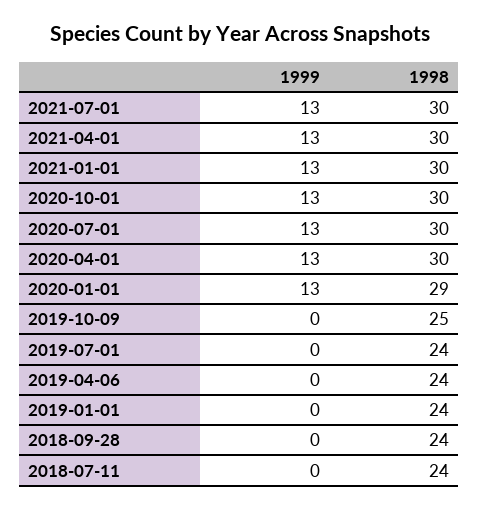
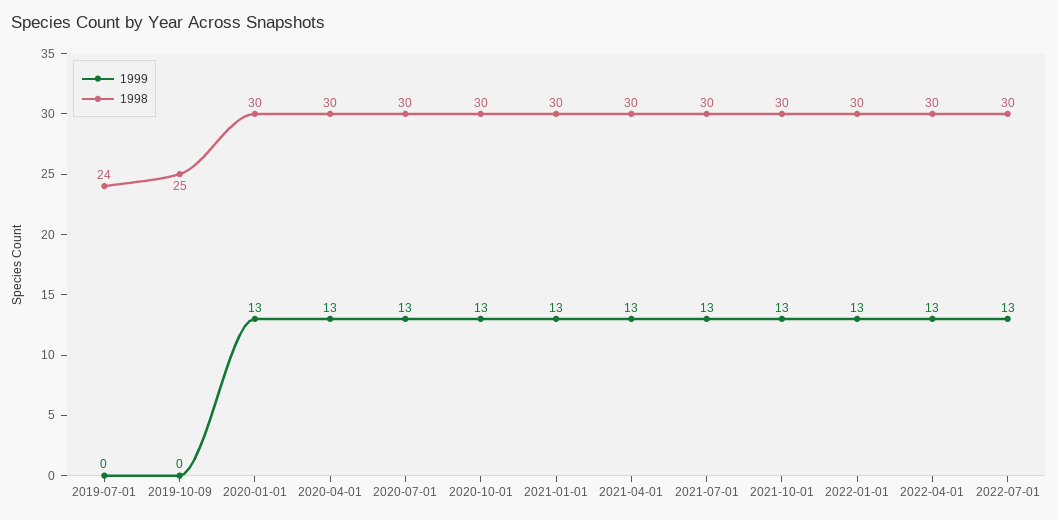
1998, 2020-01-01: 29 -> 30
1999, 2019-04-06: 0 -> none
1998, 2019-04-06: 24 -> none
1999, 2019-01-01: 0 -> none
1998, 2019-01-01: 24 -> none
1999, 2018-09-28: 0 -> none
1998, 2018-09-28: 24 -> none
1999, 2018-07-11: 0 -> none
1998, 2018-07-11: 24 -> none
1999, 2021-10-01: none -> 13
1998, 2021-10-01: none -> 30
1999, 2022-01-01: none -> 13
1998, 2022-01-01: none -> 30
1999, 2022-04-01: none -> 13
1998, 2022-04-01: none -> 30
1999, 2022-07-01: none -> 13
1998, 2022-07-01: none -> 30

